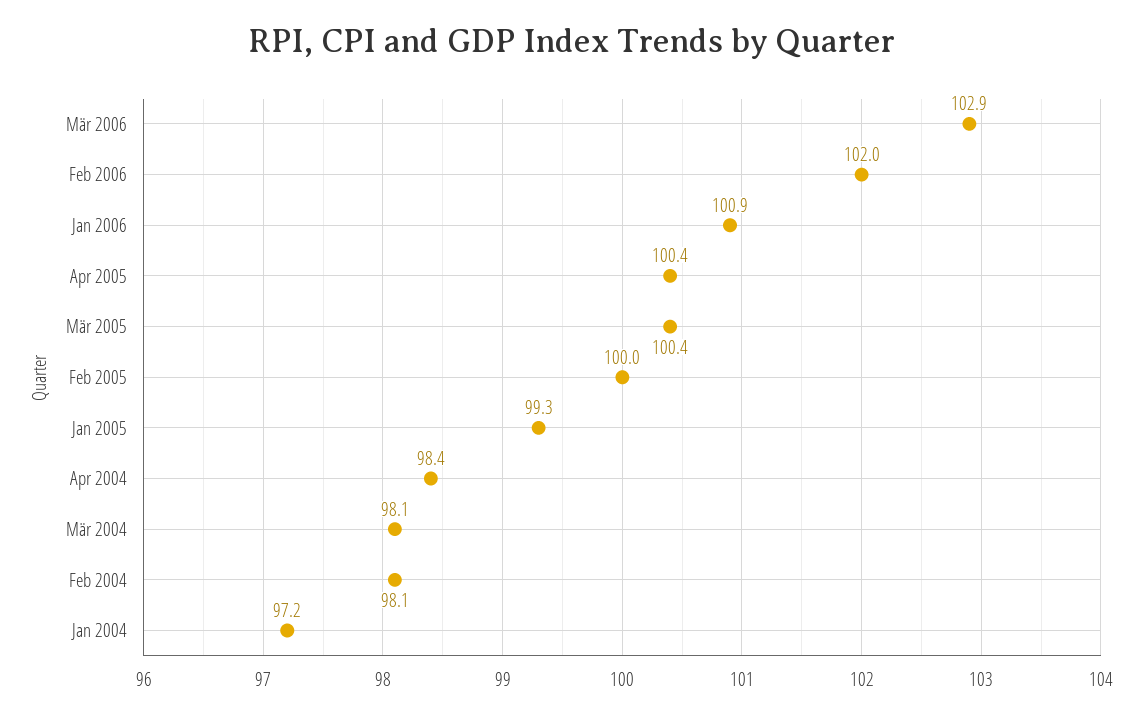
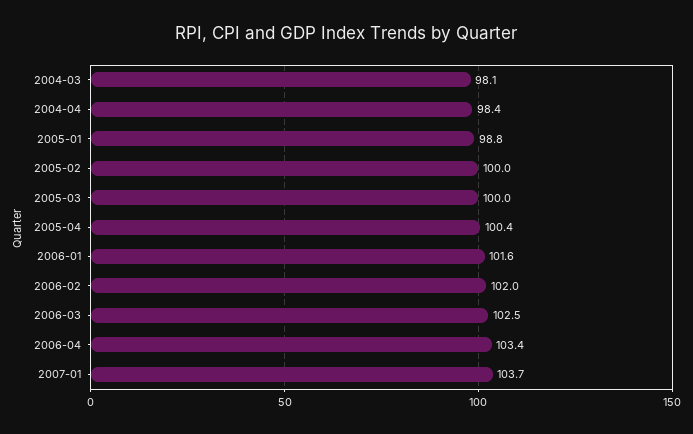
Mär 2006: 102.9 -> 102.5
Jan 2006: 100.9 -> 101.6
Mär 2005: 100.4 -> 100
Jan 2005: 99.3 -> 98.8
Feb 2004: 98.1 -> none
Jan 2004: 97.2 -> none
2006-04: none -> 103.4
2007-01: none -> 103.7

